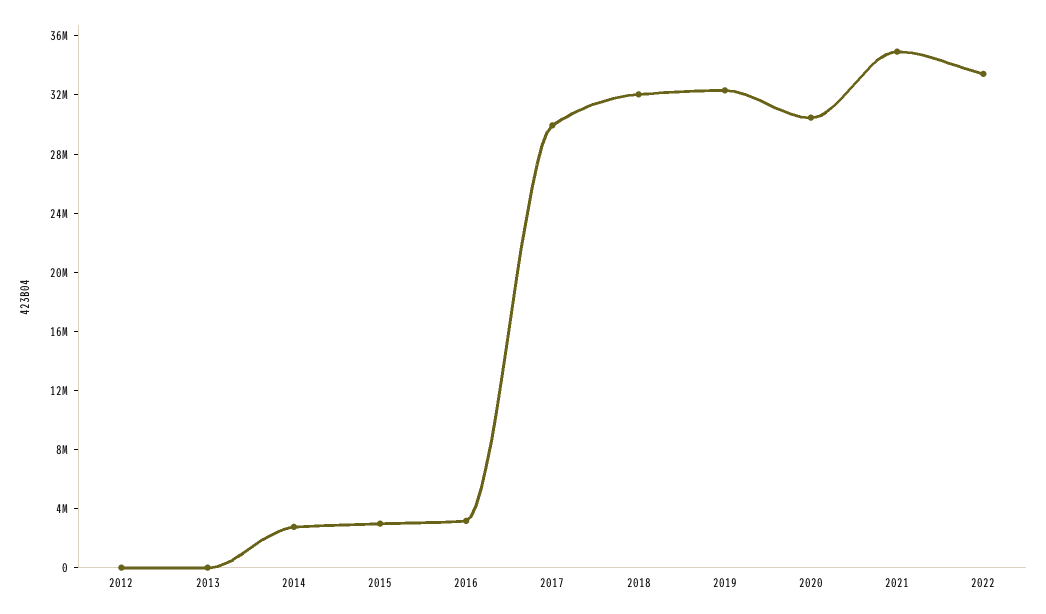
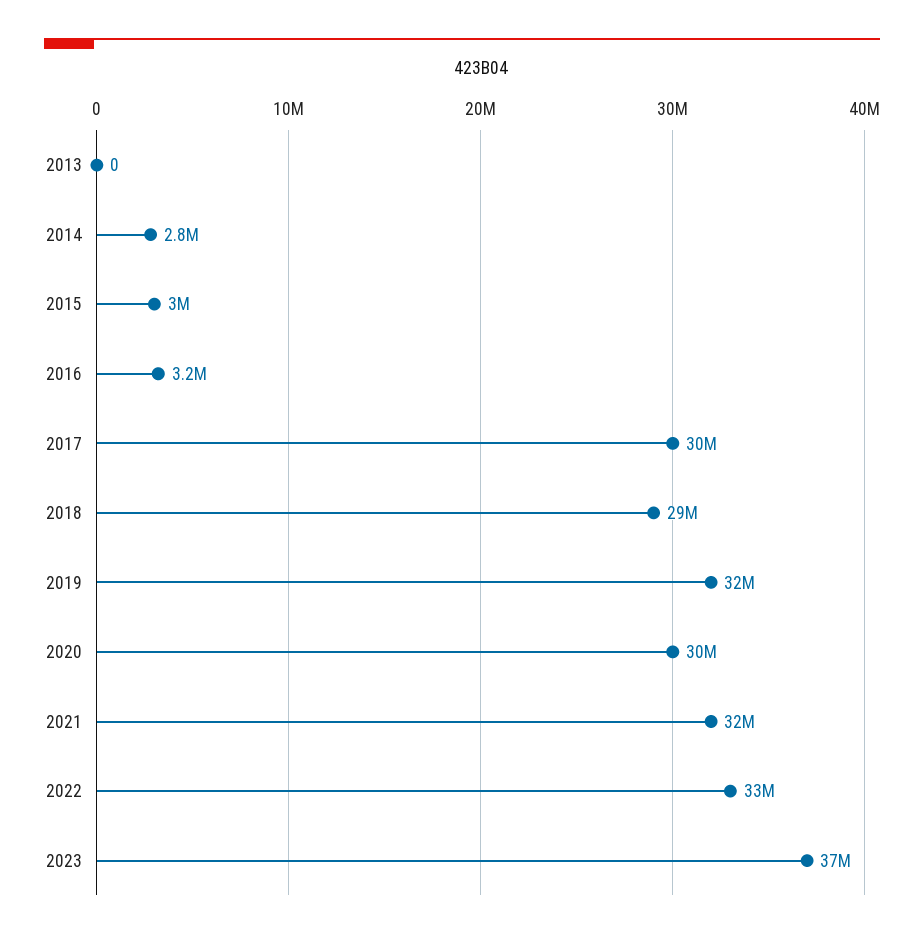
2012: 0 -> none
2018: 32000000 -> 29000000
2021: 35000000 -> 32000000
2023: none -> 37000000

